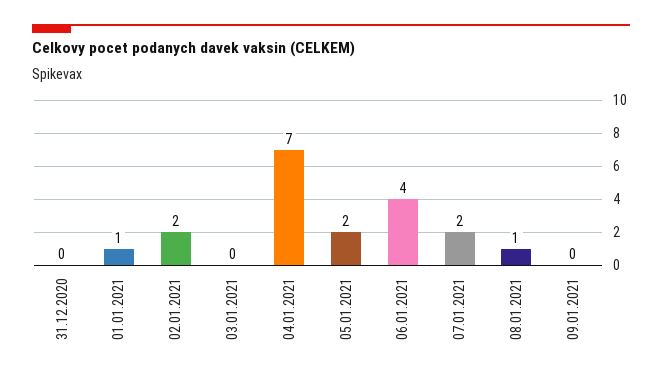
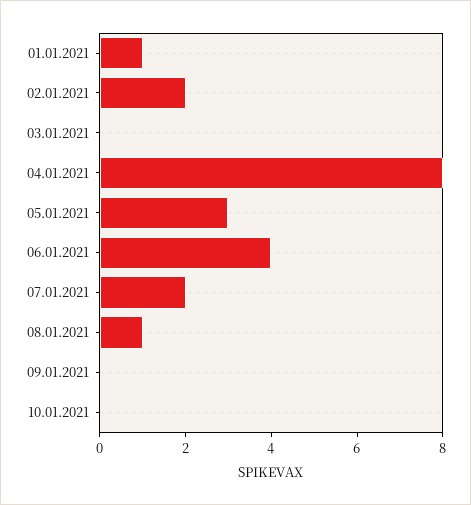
31.12.2020: 0 -> none
04.01.2021: 7 -> 8
05.01.2021: 2 -> 3
10.01.2021: none -> 0

